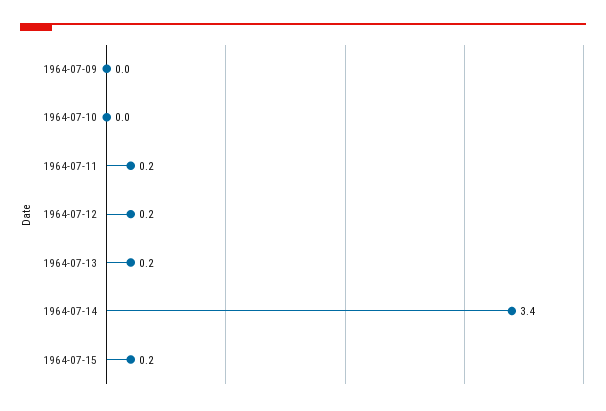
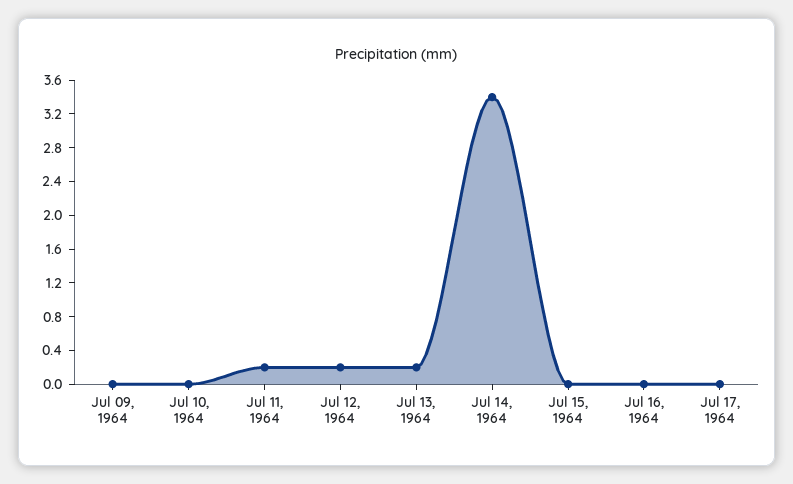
1964-07-15: 0.2 -> 0
Jul 16, 1964: none -> 0
Jul 17, 1964: none -> 0

